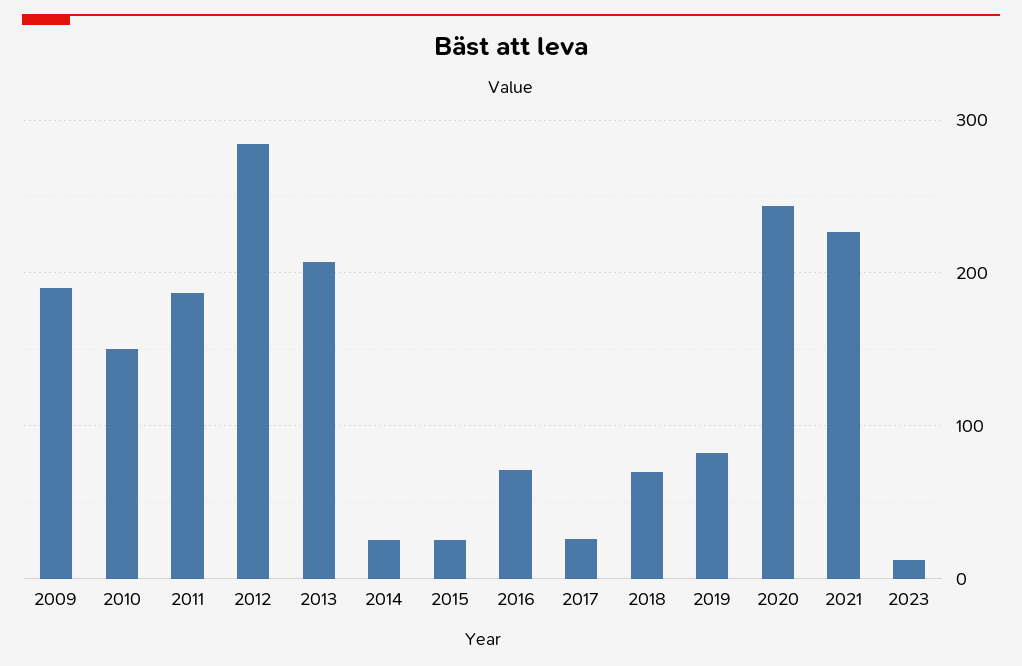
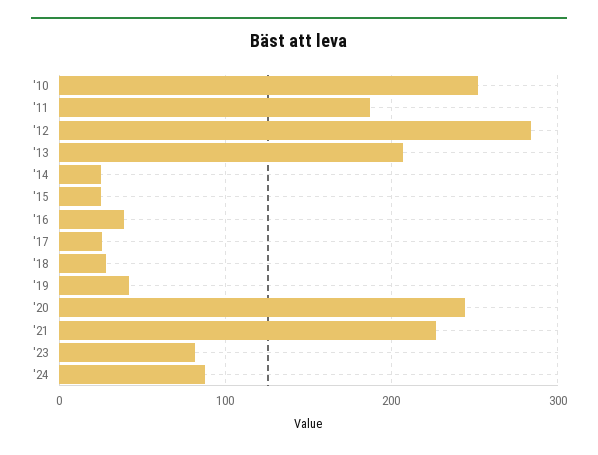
2009: 190 -> none
2010: 150 -> 250
2016: 70 -> 40
2018: 70 -> 30
2019: 80 -> 40
2023: 10 -> 80
'24: none -> 90

